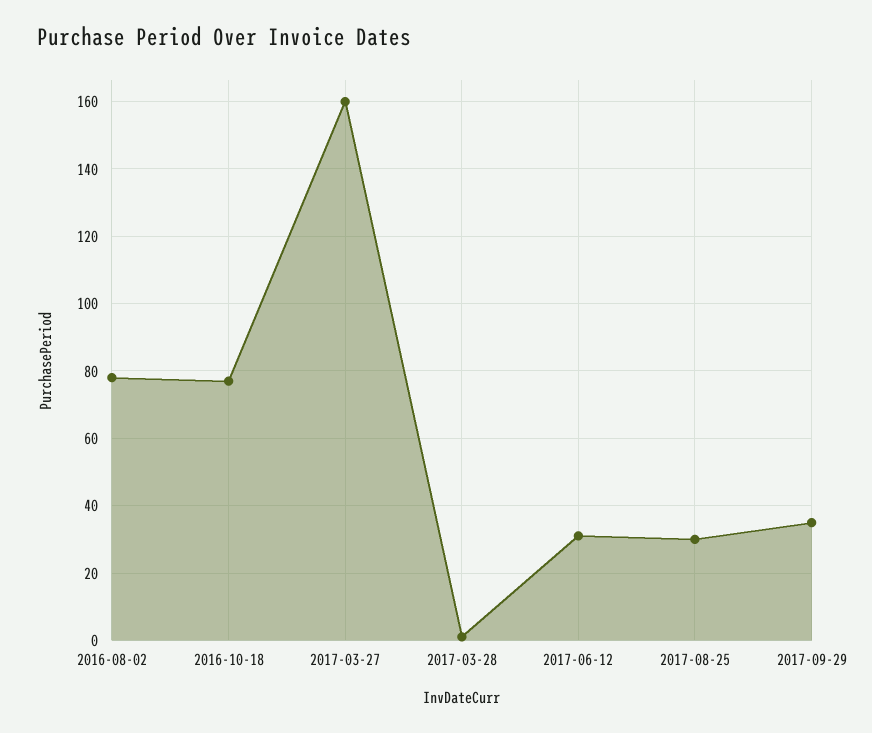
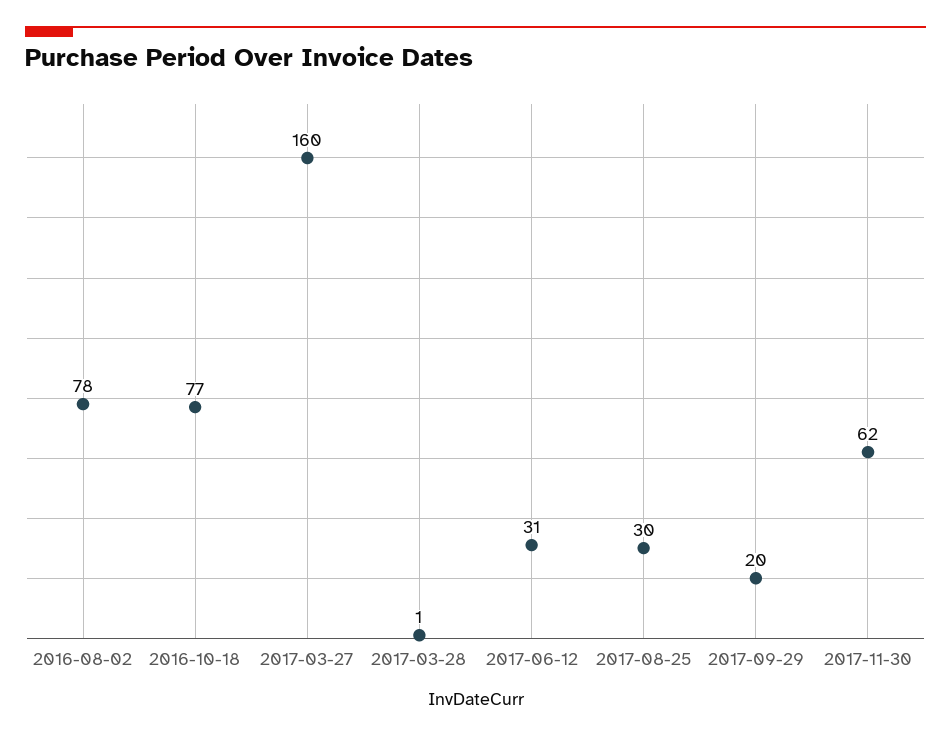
2017-09-29: 35 -> 20
2017-11-30: none -> 62

